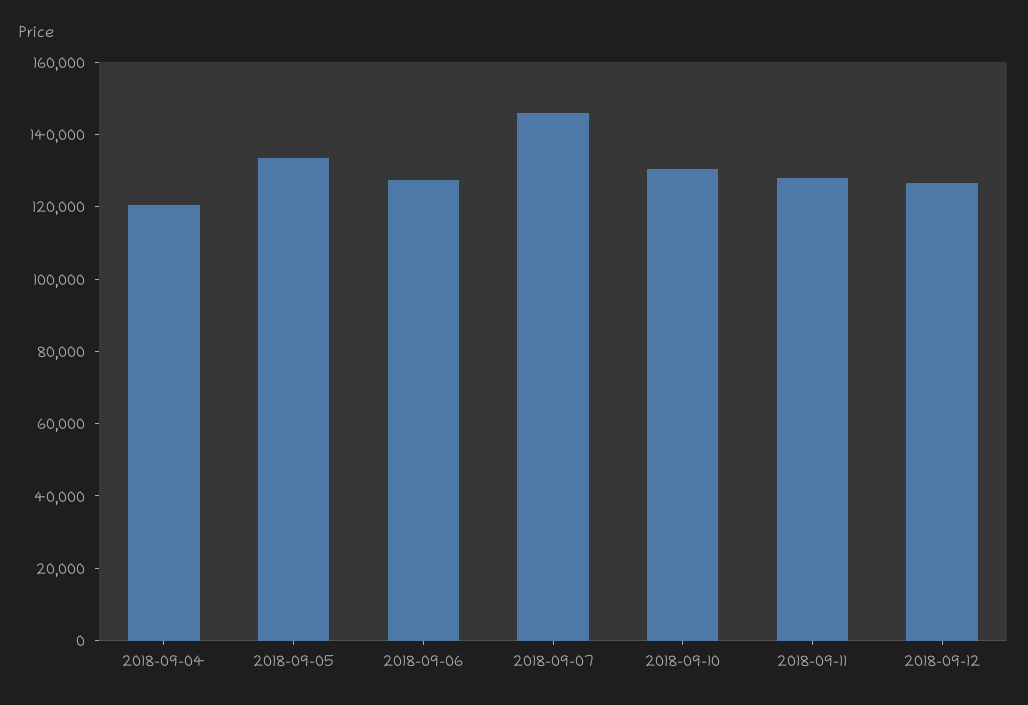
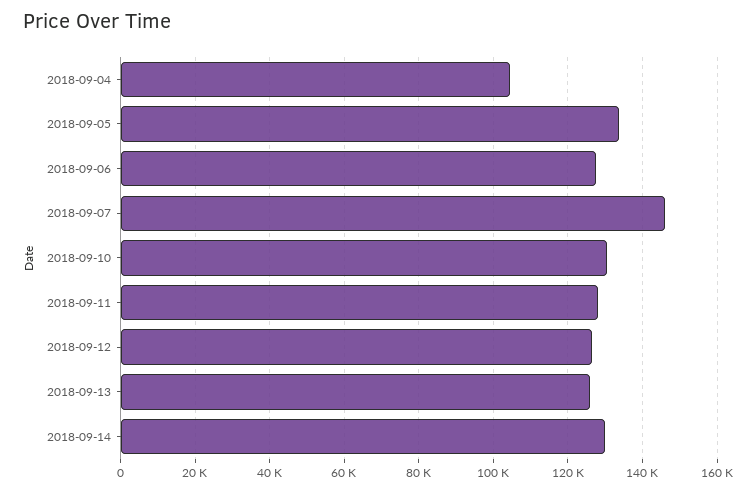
2018-09-04: 120000 -> 104000
2018-09-13: none -> 126000
2018-09-14: none -> 130000

